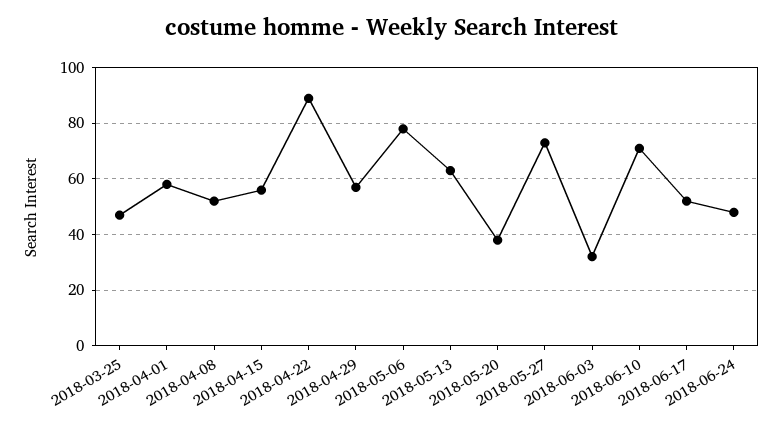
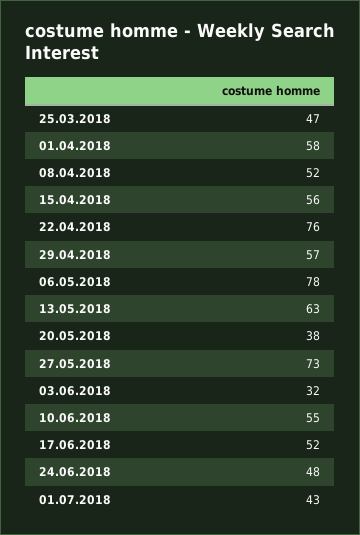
2018-04-22: 90 -> 76
2018-06-10: 70 -> 55
01.07.2018: none -> 43

